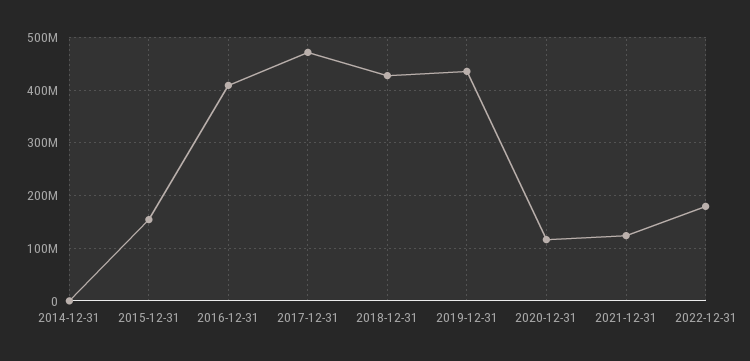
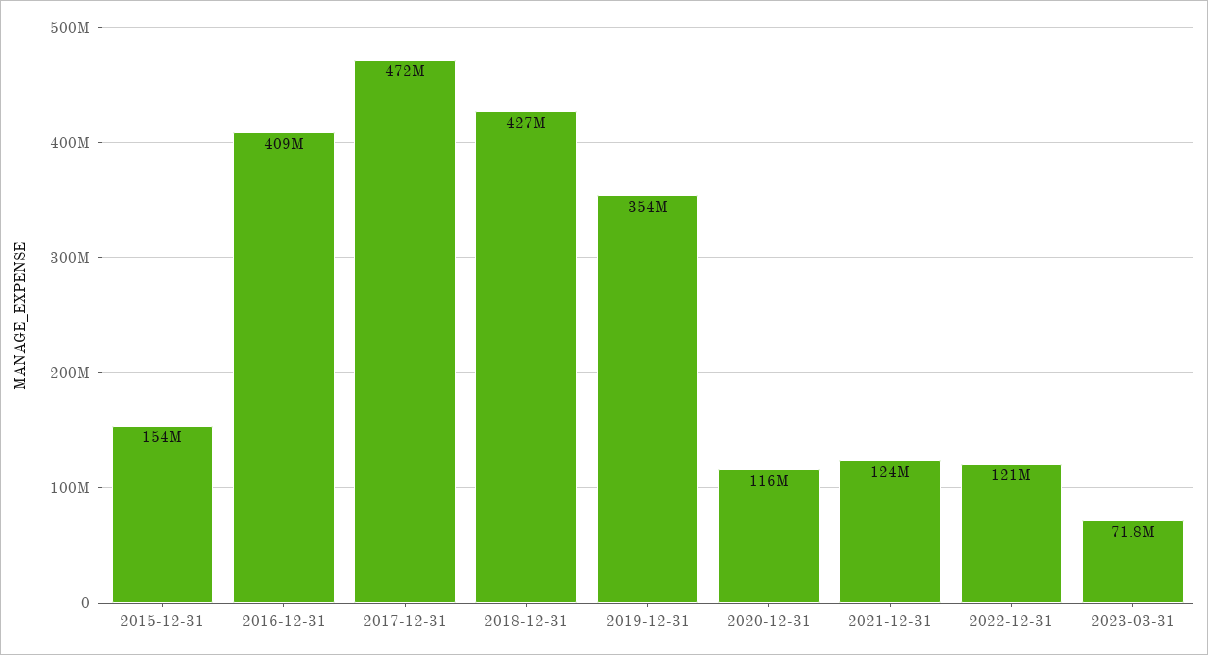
2014-12-31: 0 -> none
2019-12-31: 440000000 -> 354000000
2022-12-31: 180000000 -> 121000000
2023-03-31: none -> 71800000

